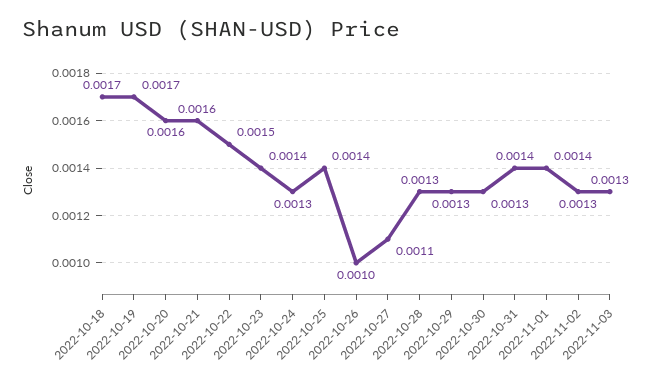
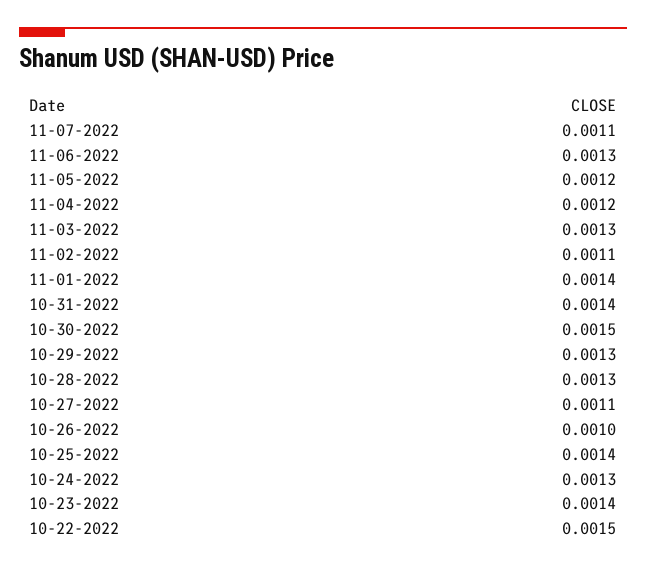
2022-10-18: 0.0017 -> none
2022-10-19: 0.0017 -> none
2022-10-20: 0.0016 -> none
2022-10-21: 0.0016 -> none
2022-10-30: 0.0013 -> 0.0015
2022-11-02: 0.0013 -> 0.0011
11-07-2022: none -> 0.0011
11-06-2022: none -> 0.0013
11-05-2022: none -> 0.0012
11-04-2022: none -> 0.0012

